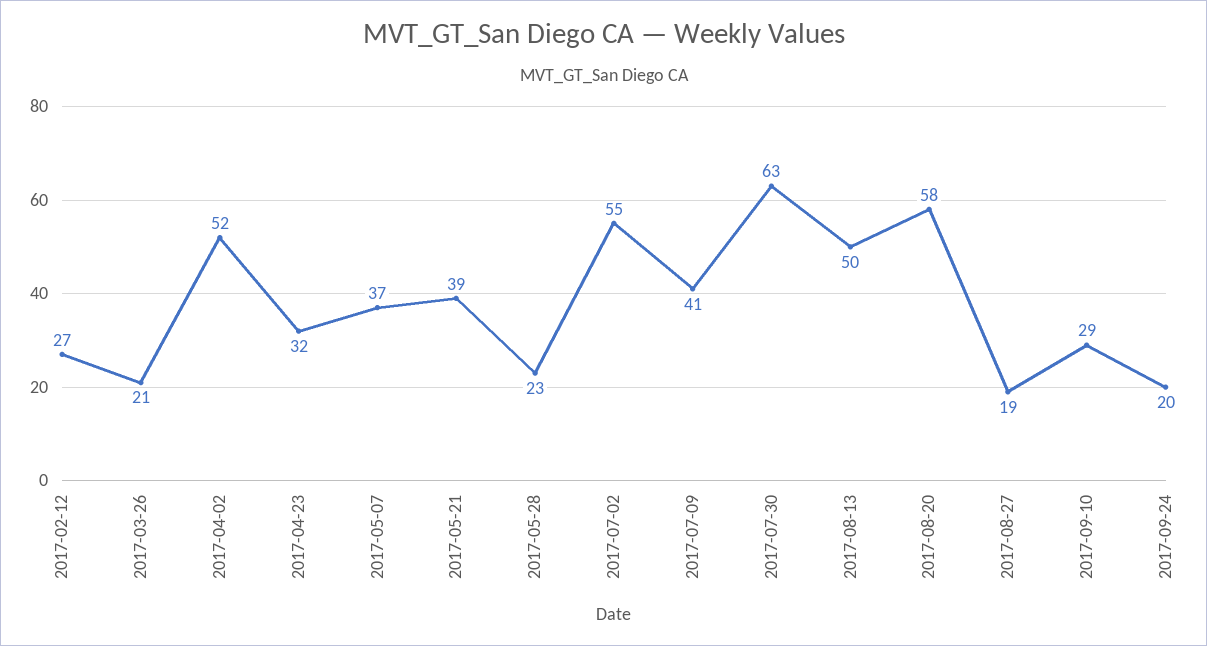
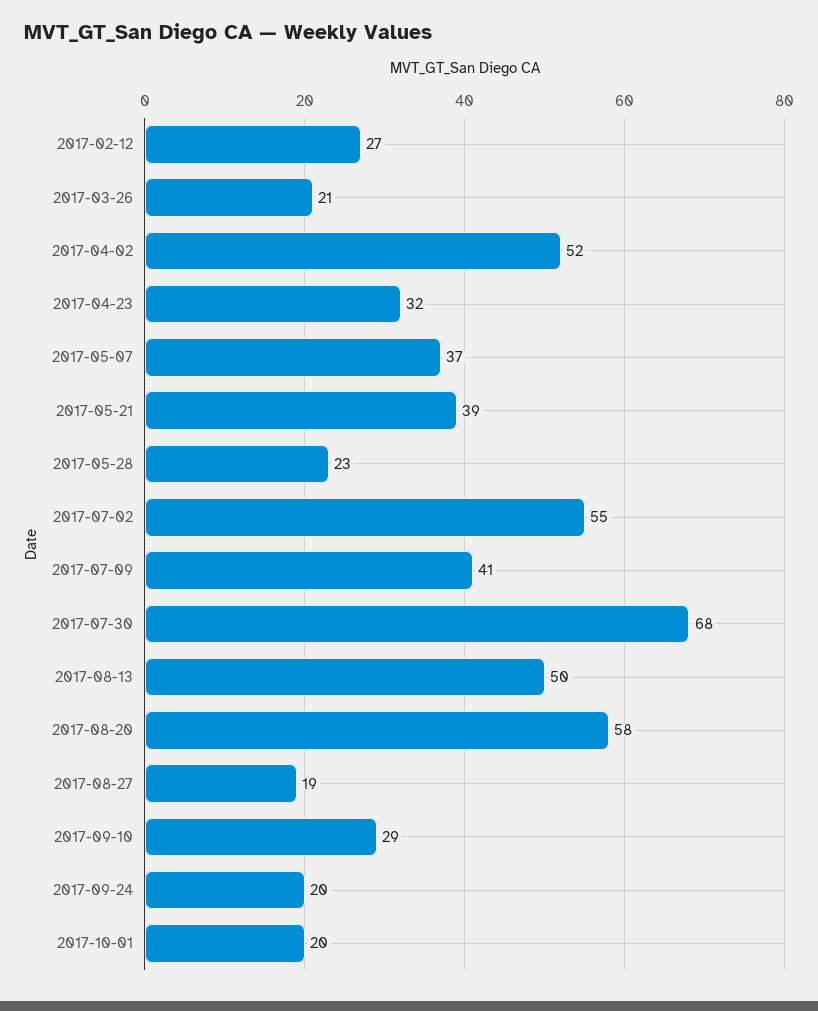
2017-07-30: 63 -> 68
2017-10-01: none -> 20

